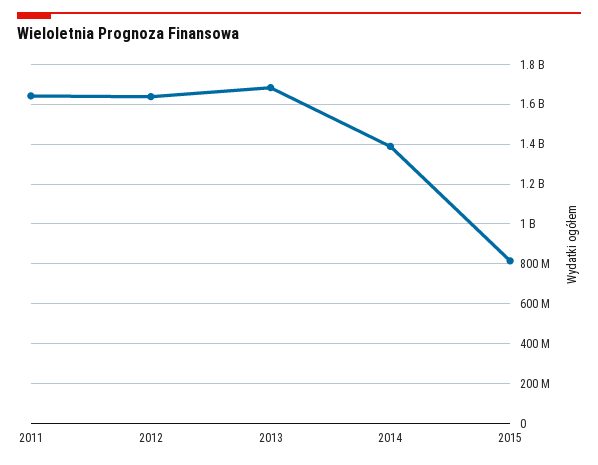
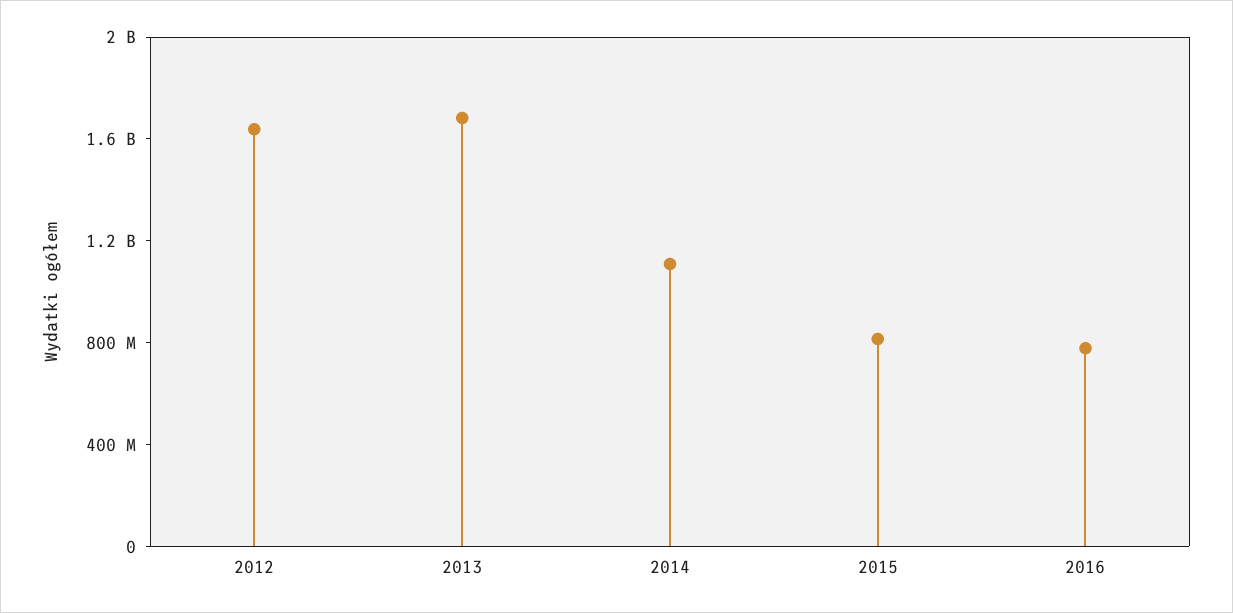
2011: 1650000000 -> none
2014: 1400000000 -> 1100000000
2016: none -> 800000000

